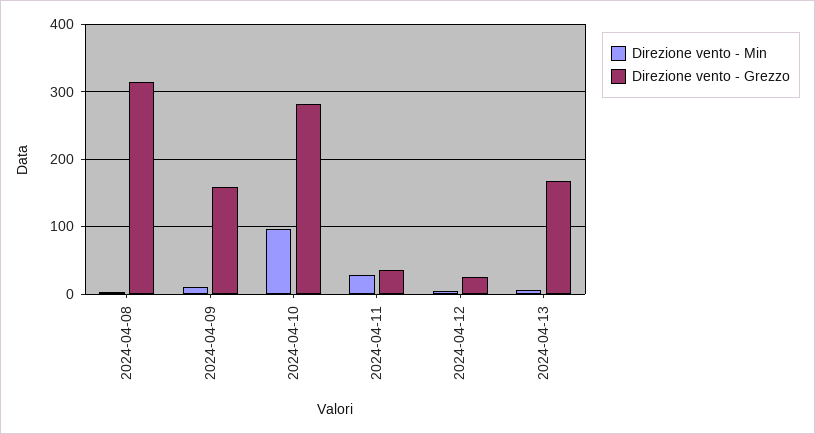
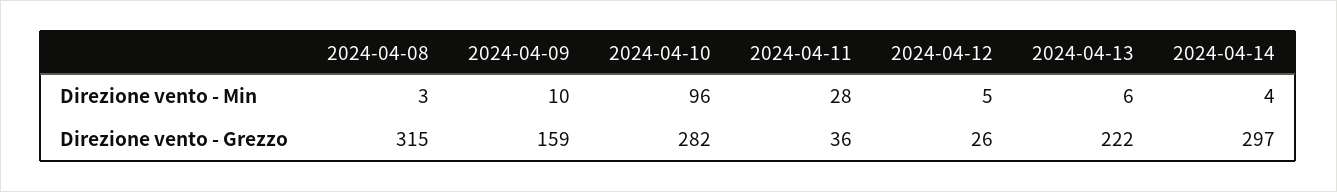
Direzione vento - Grezzo, 2024-04-13: 170 -> 222
Direzione vento - Min, 2024-04-14: none -> 4
Direzione vento - Grezzo, 2024-04-14: none -> 297

